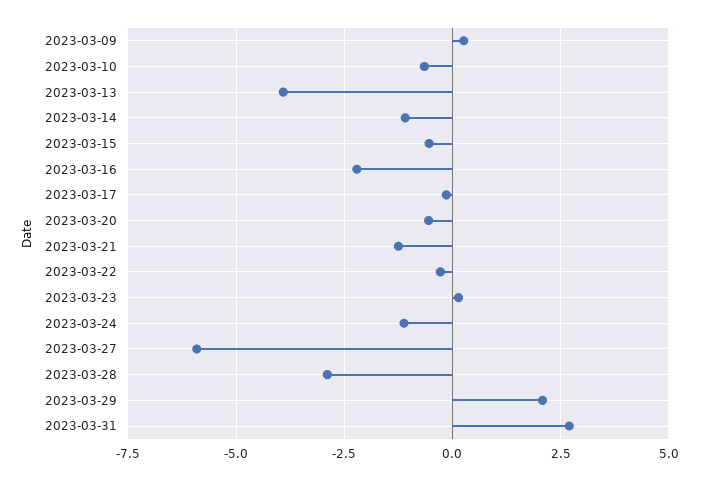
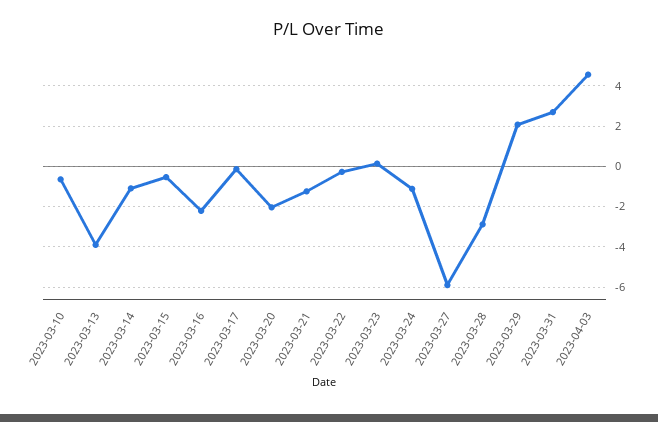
2023-03-09: 0.25 -> none
2023-03-20: -0.5 -> -2
2023-04-03: none -> 4.5

